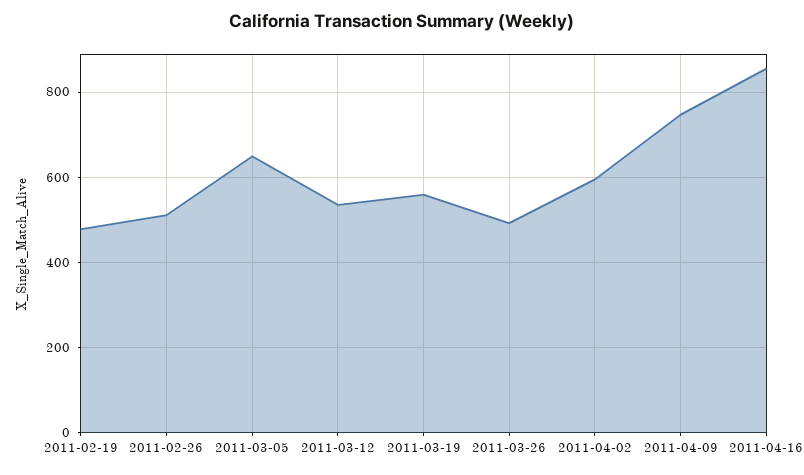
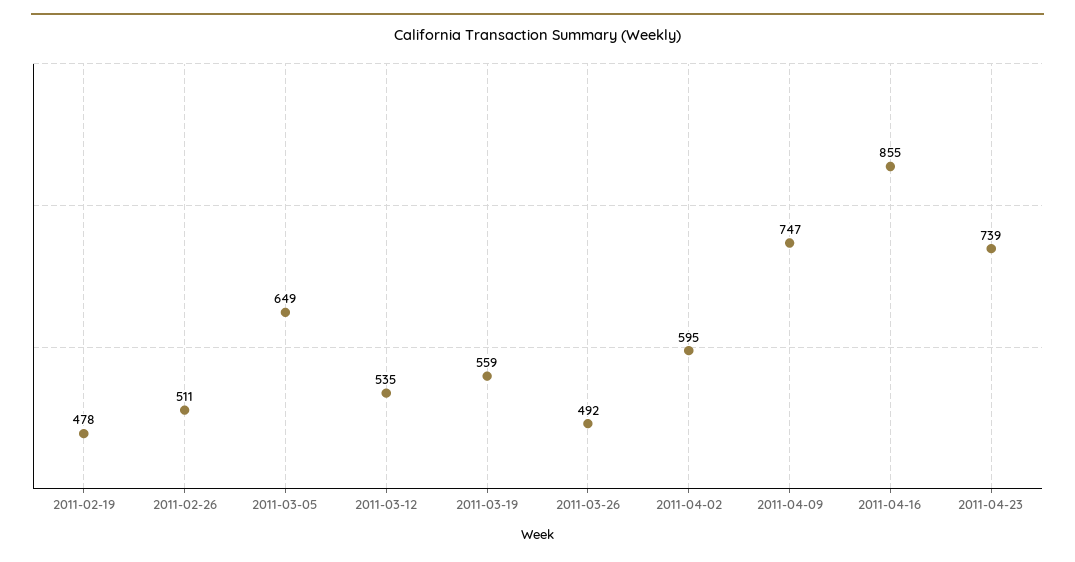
2011-04-23: none -> 739

